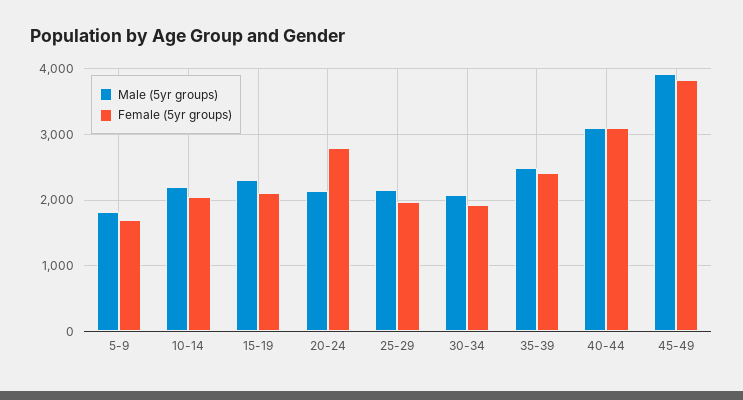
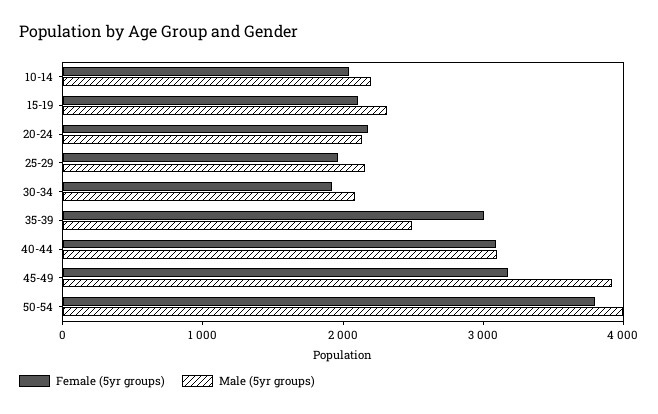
Male (5yr groups), 5-9: 1800 -> none
Female (5yr groups), 5-9: 1700 -> none
Female (5yr groups), 20-24: 2800 -> 2200
Female (5yr groups), 35-39: 2400 -> 3000
Female (5yr groups), 45-49: 3800 -> 3200
Female (5yr groups), 50-54: none -> 3800
Male (5yr groups), 50-54: none -> 4000

